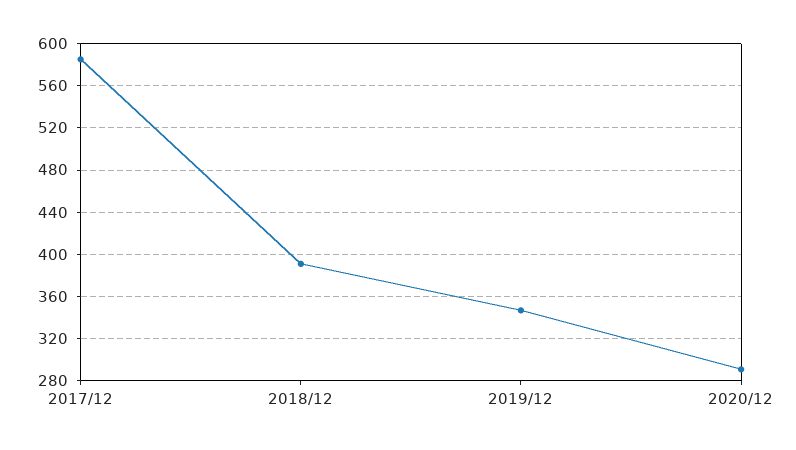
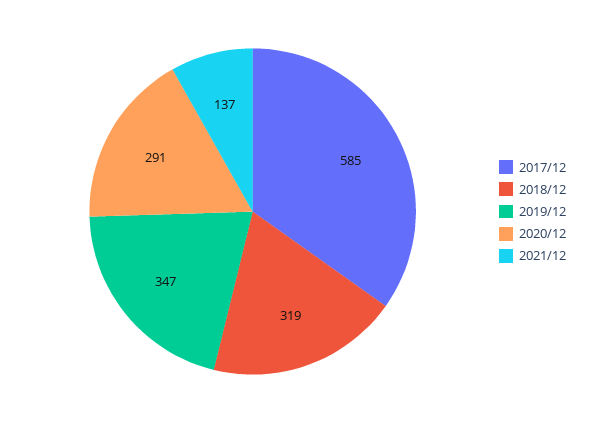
2018/12: 390 -> 319
2021/12: none -> 137

